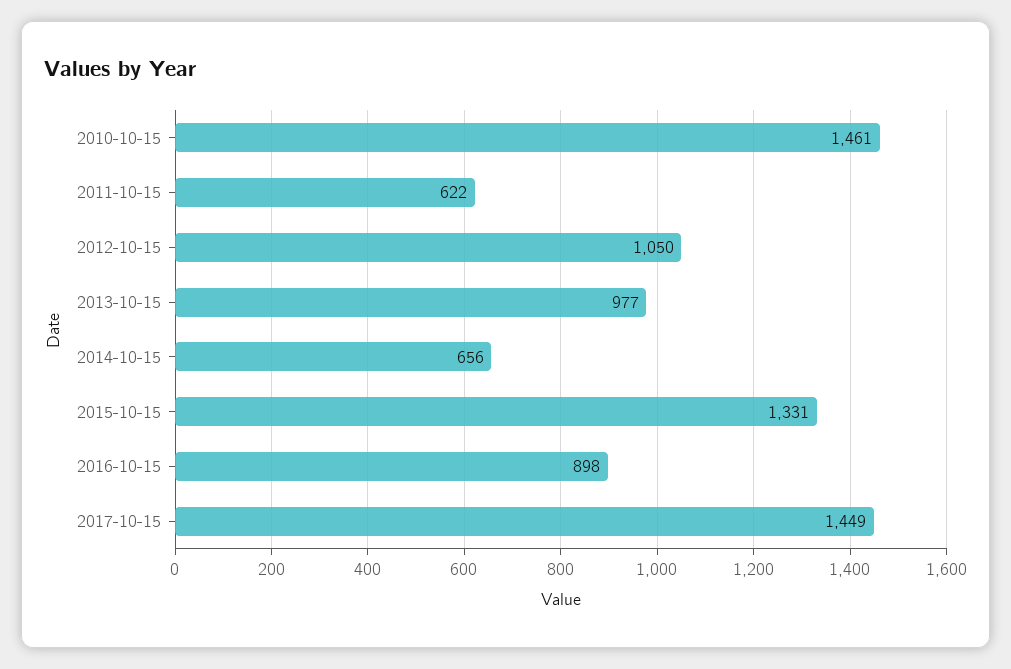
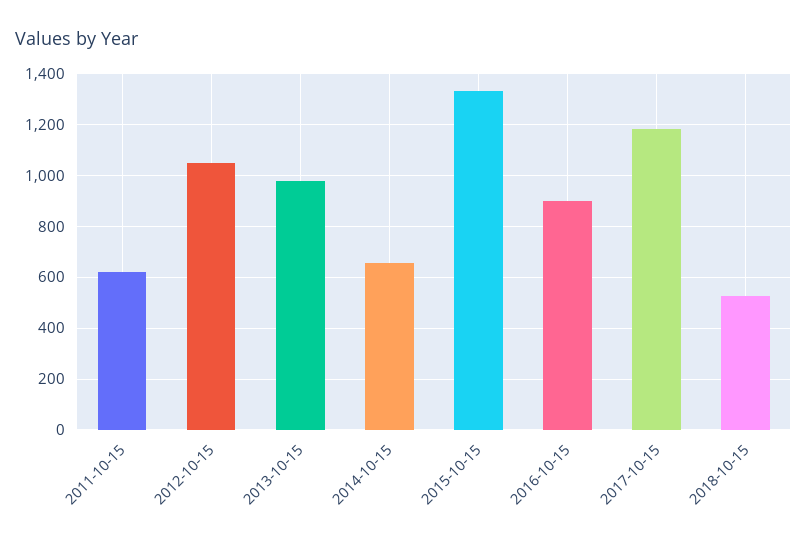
2010-10-15: 1461 -> none
2017-10-15: 1449 -> 1175
2018-10-15: none -> 525

